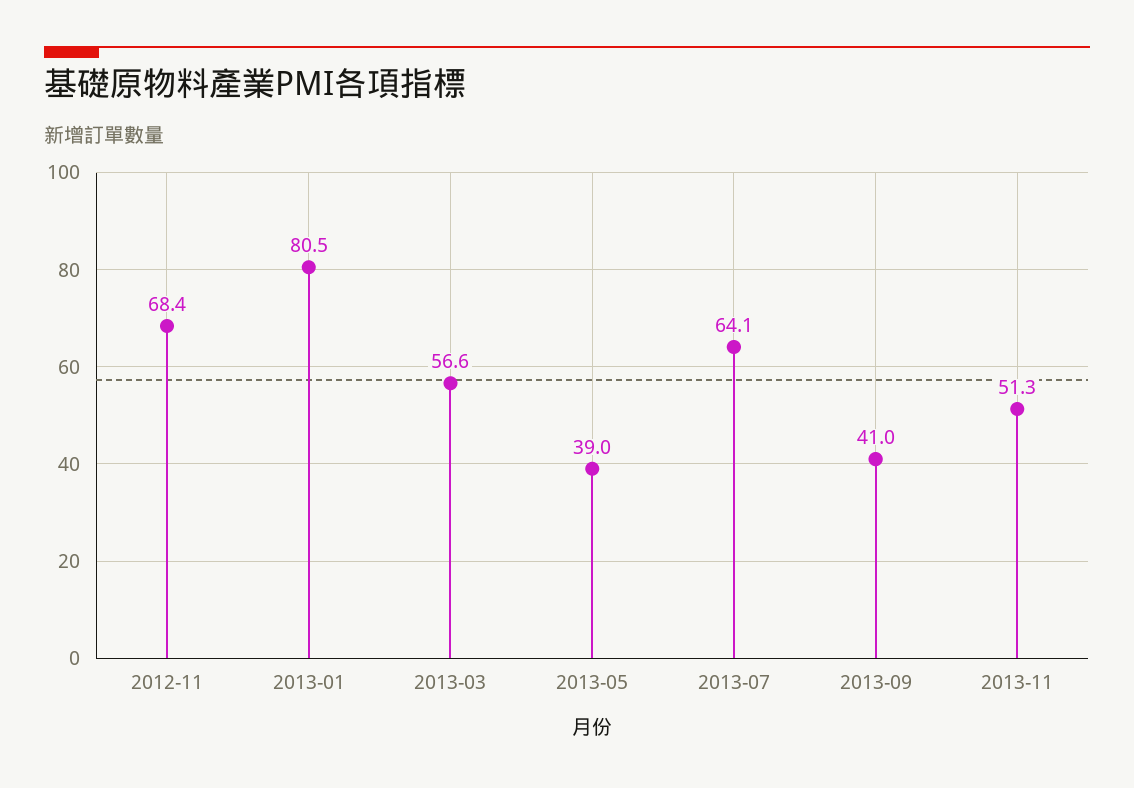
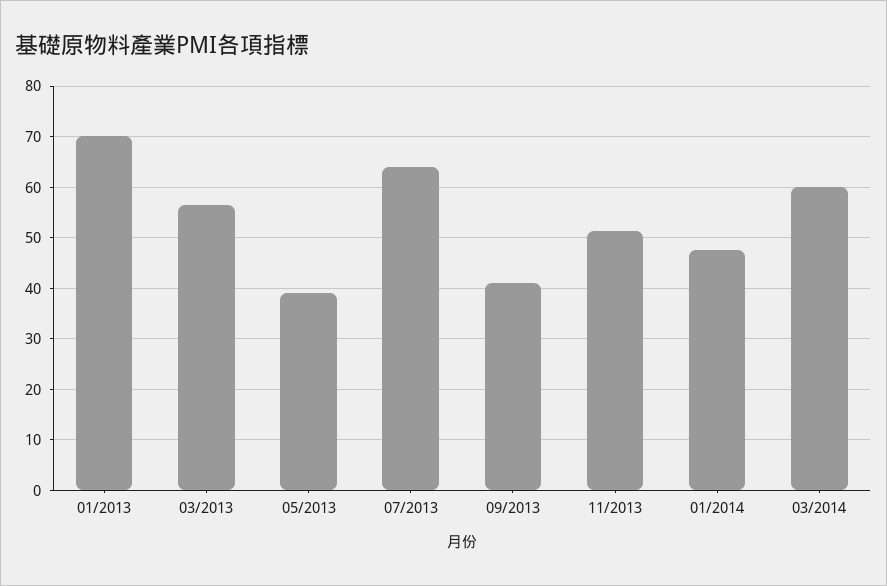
2012-11: 68.4 -> none
2013-01: 80.5 -> 70
01/2014: none -> 48
03/2014: none -> 60

